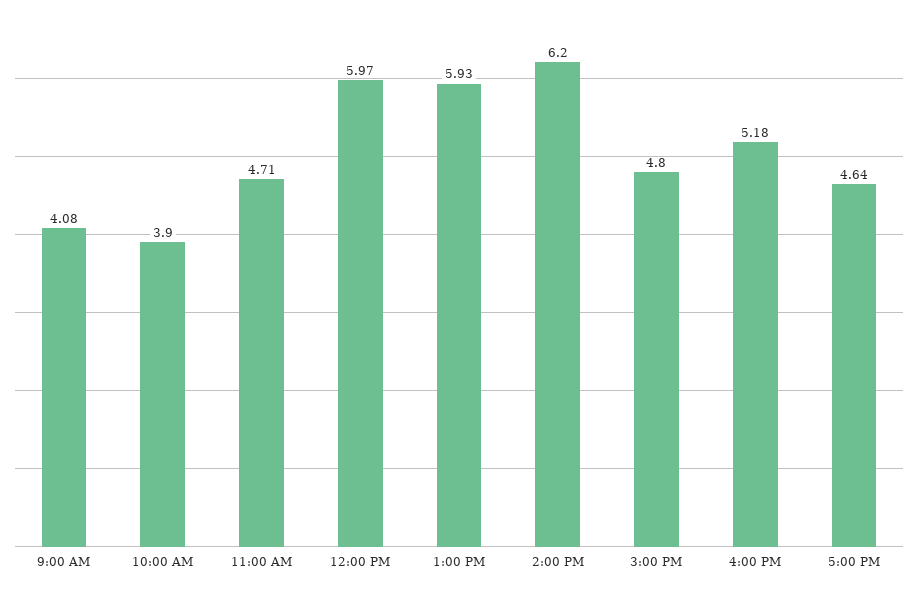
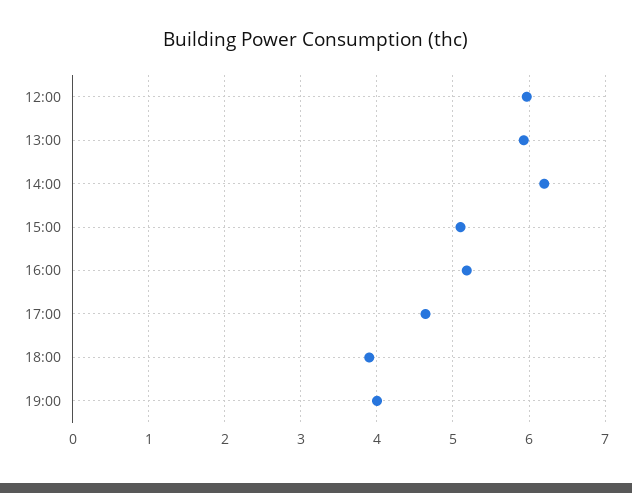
9:00 AM: 4.08 -> none
10:00 AM: 3.9 -> none
11:00 AM: 4.71 -> none
3:00 PM: 4.8 -> 5.1
18:00: none -> 3.9
19:00: none -> 4

